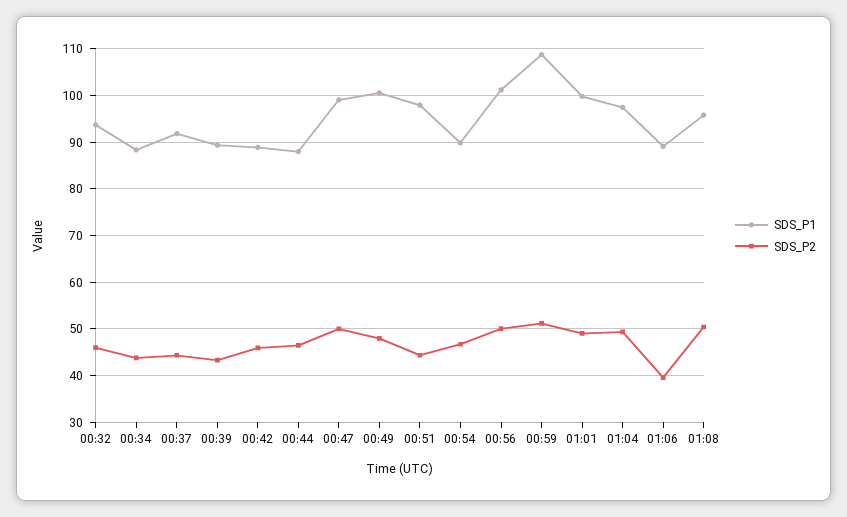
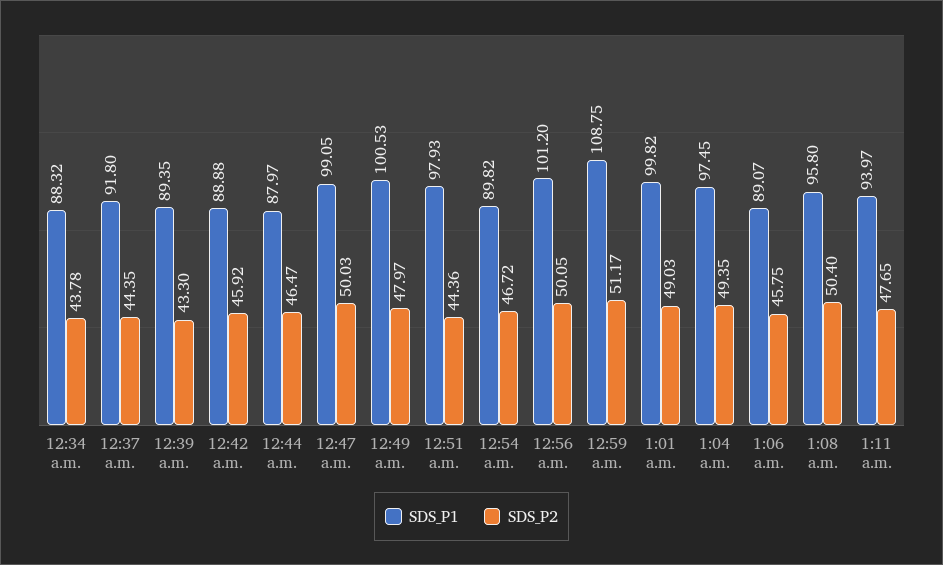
SDS_P1, 00:32: 94 -> none
SDS_P2, 00:32: 46 -> none
SDS_P2, 01:06: 40 -> 45.75
SDS_P1, 1:11 a.m.: none -> 93.97
SDS_P2, 1:11 a.m.: none -> 47.65

